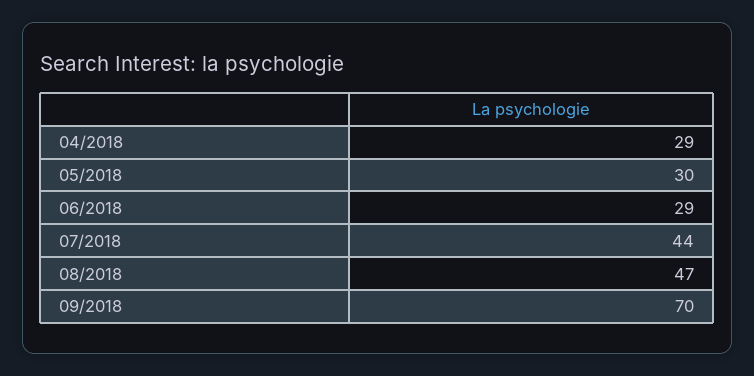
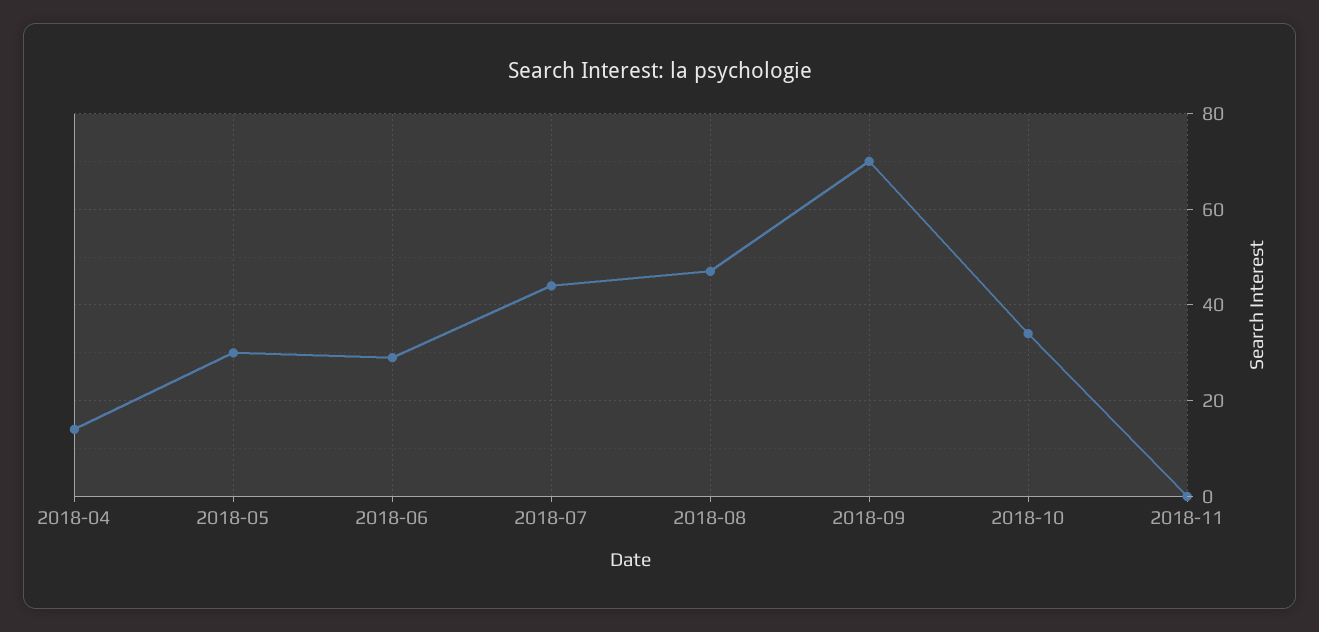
04/2018: 29 -> 15
2018-10: none -> 35
2018-11: none -> 0

